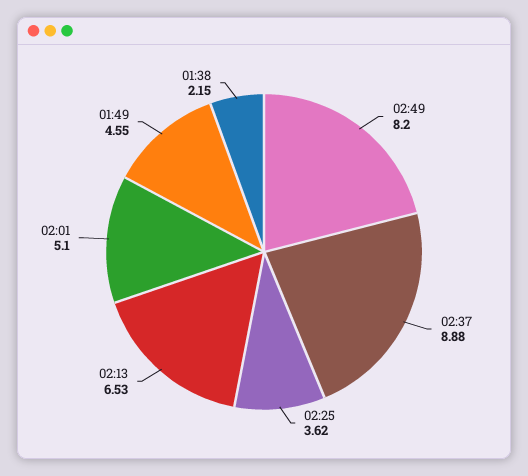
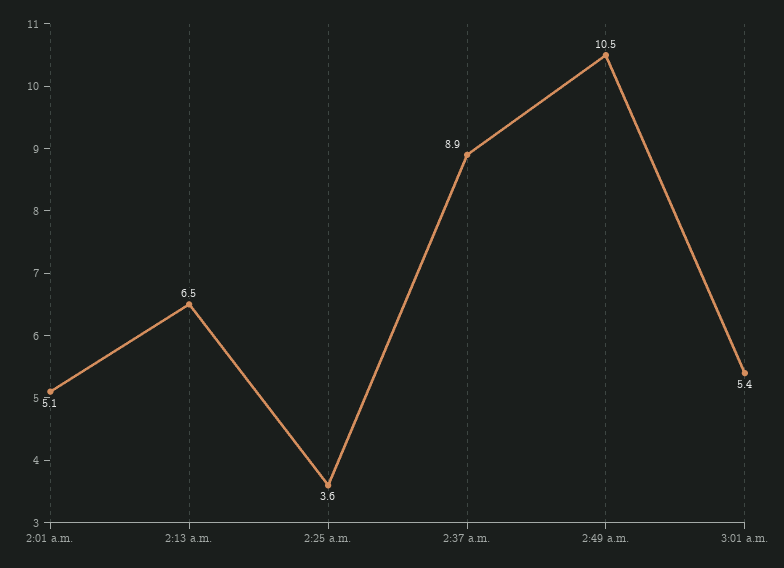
02:49: 8.2 -> 10.5
01:49: 4.55 -> none
01:38: 2.15 -> none
3:01 a.m.: none -> 5.4

